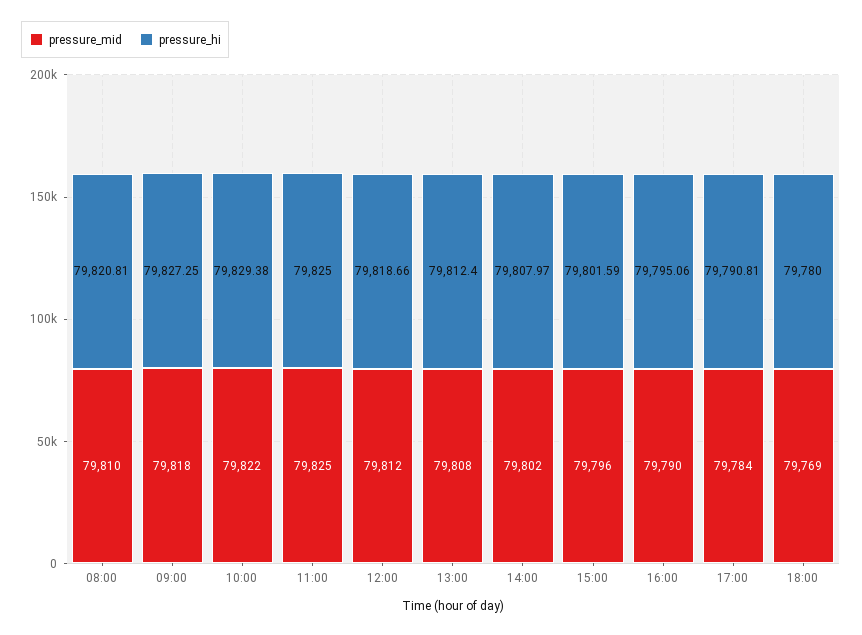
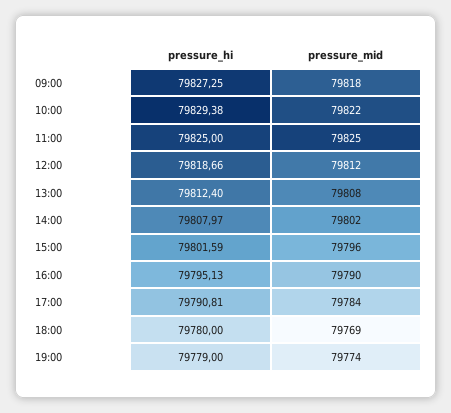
pressure_mid, 08:00: 79810 -> none
pressure_hi, 08:00: 79820.81 -> none
pressure_hi, 16:00: 79795.06 -> 79795.13
pressure_hi, 19:00: none -> 79779
pressure_mid, 19:00: none -> 79774

